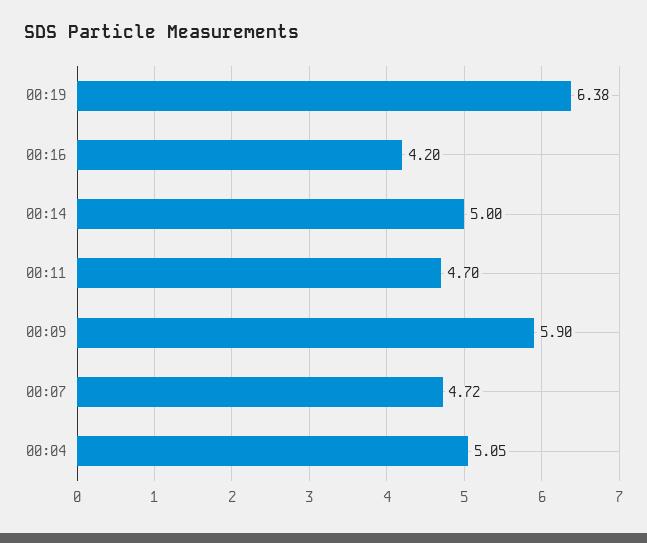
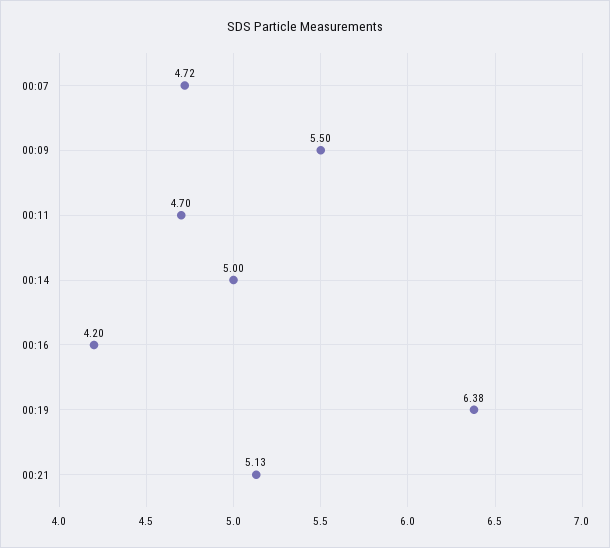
00:09: 5.9 -> 5.5
00:04: 5.05 -> none
00:21: none -> 5.13

